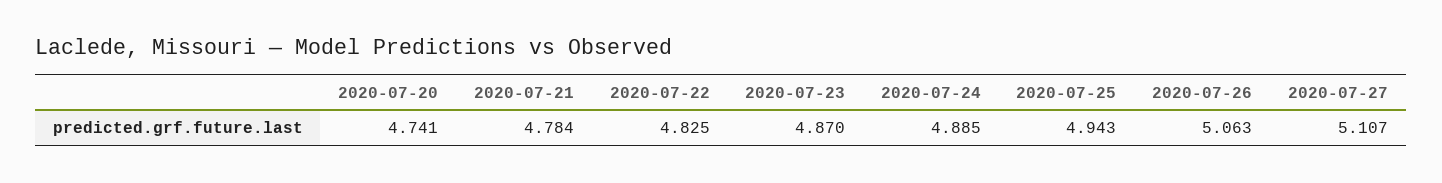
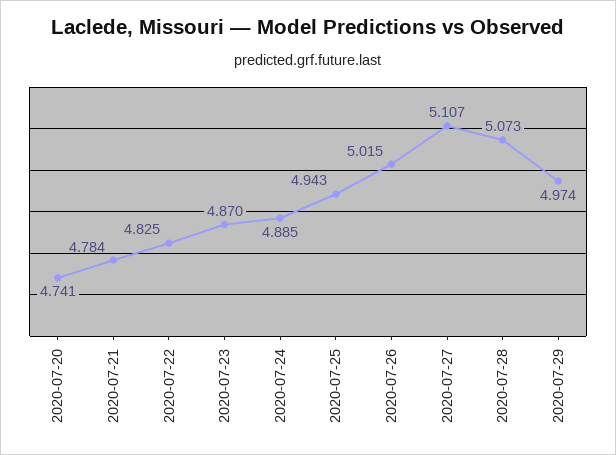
2020-07-26: 5.063 -> 5.015
2020-07-28: none -> 5.073
2020-07-29: none -> 4.974

